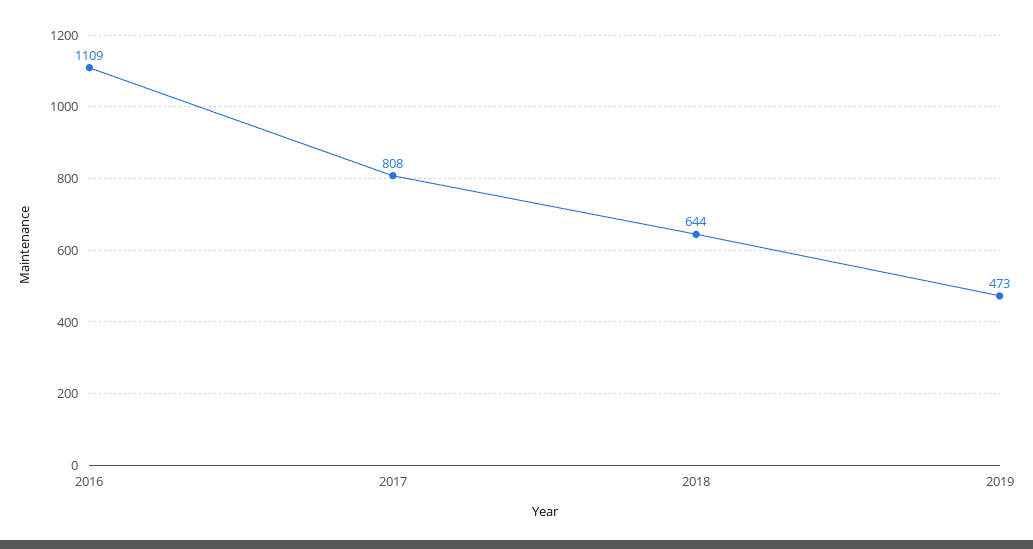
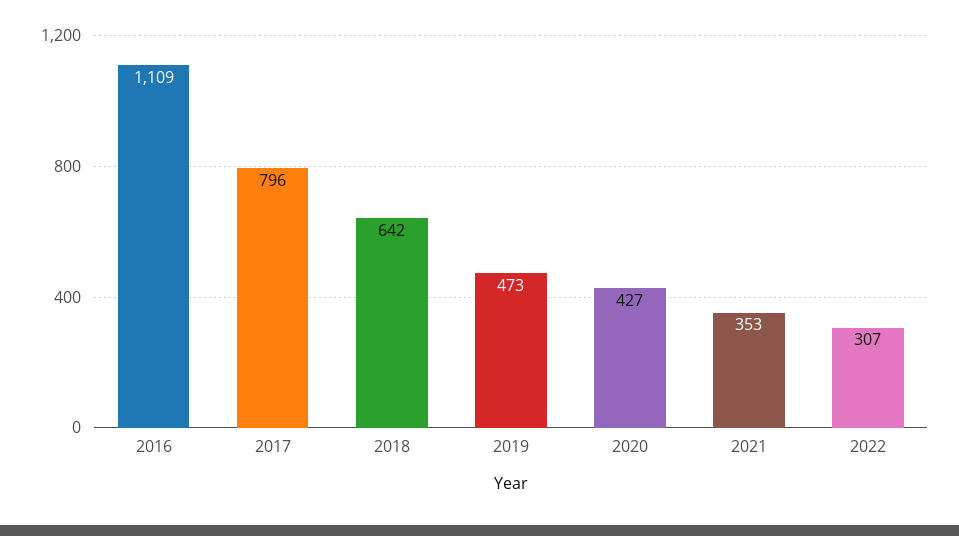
2017: 808 -> 796
2018: 644 -> 642
2020: none -> 427
2021: none -> 353
2022: none -> 307

